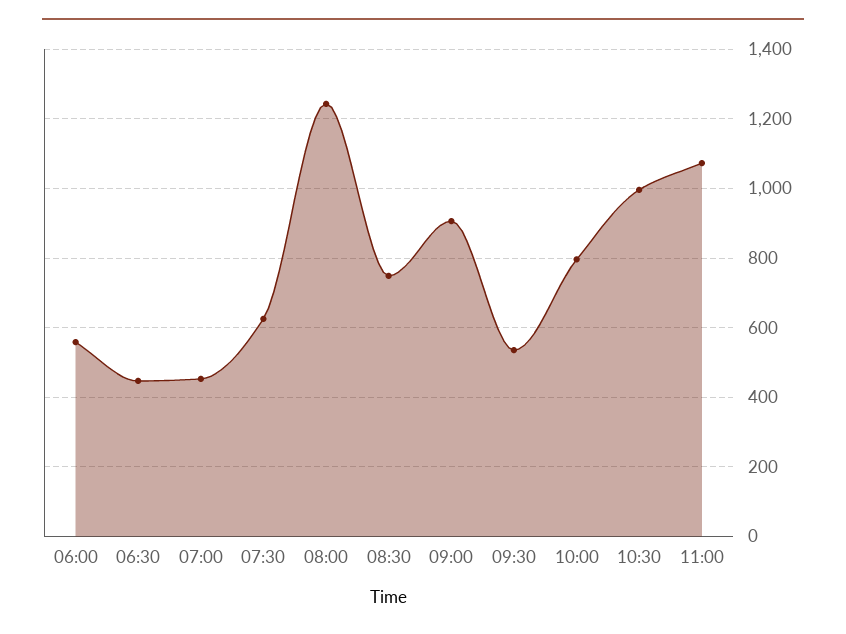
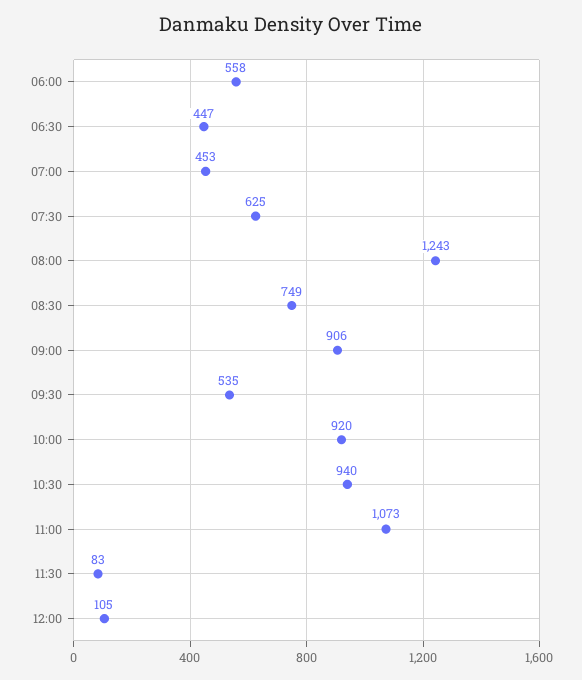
10:00: 800 -> 920
10:30: 1000 -> 940
11:30: none -> 83
12:00: none -> 105

